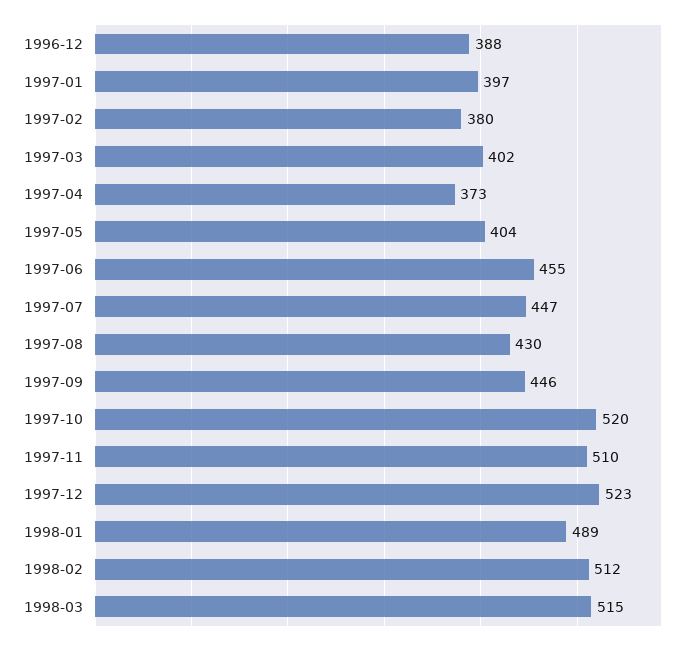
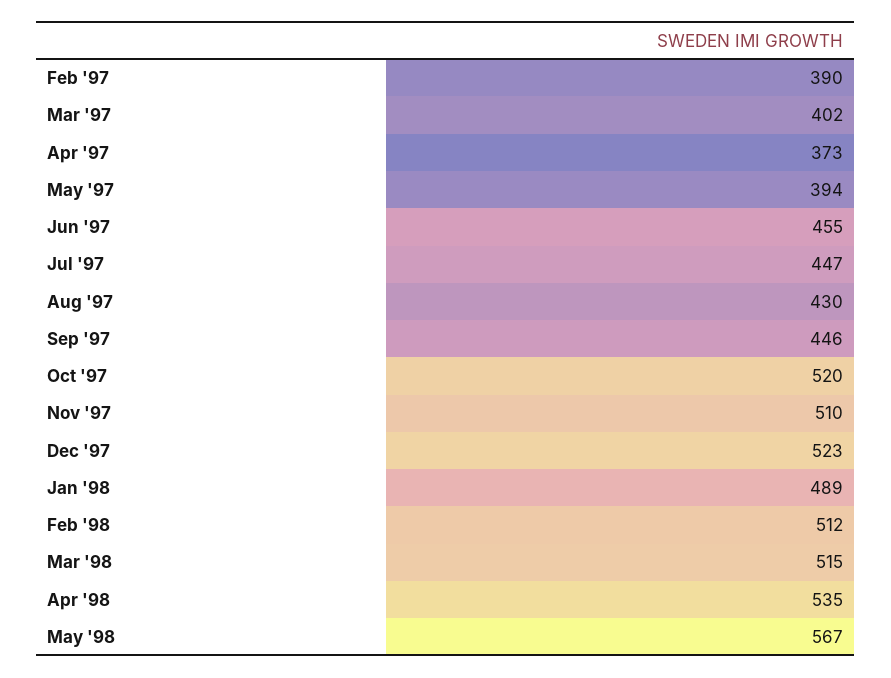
1996-12: 388 -> none
1997-01: 397 -> none
1997-02: 380 -> 390
1997-05: 404 -> 394
Apr '98: none -> 535
May '98: none -> 567

